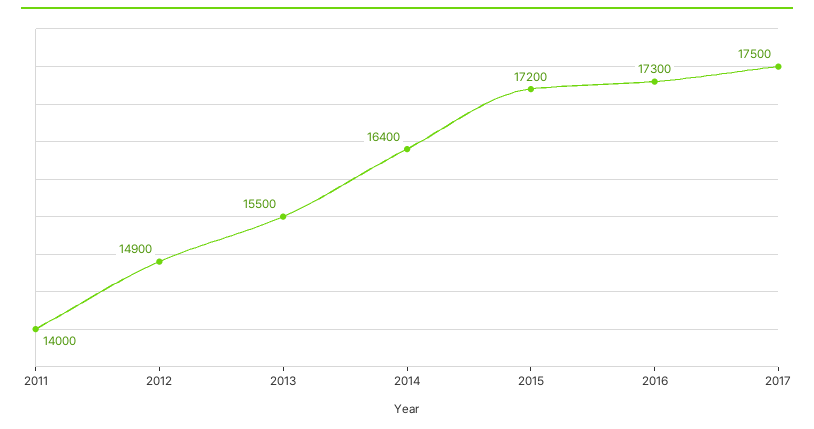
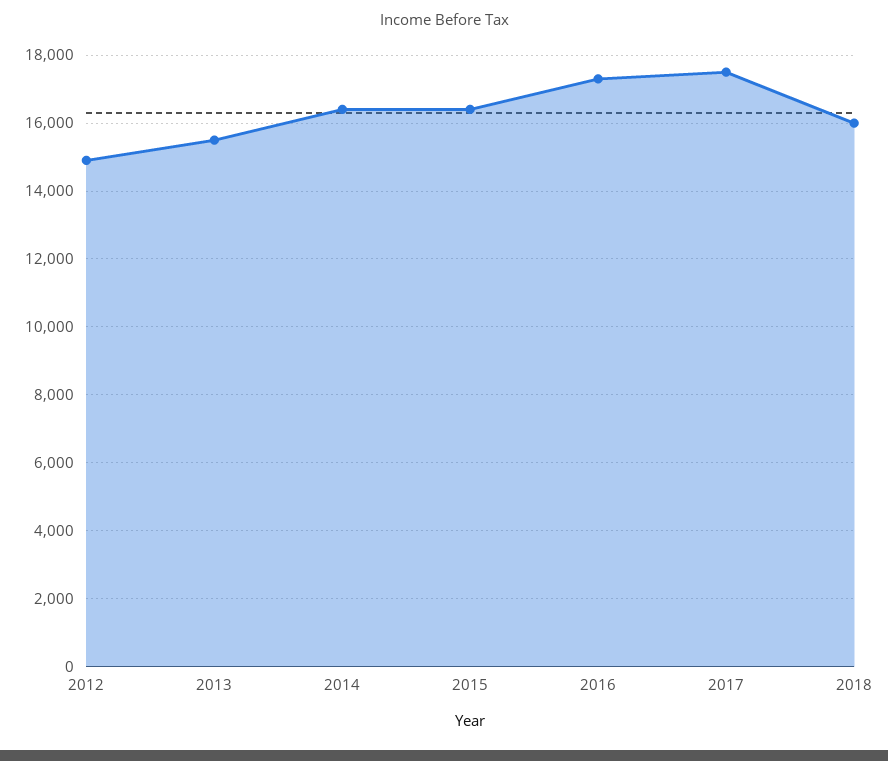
2011: 14000 -> none
2015: 17200 -> 16400
2018: none -> 16000

